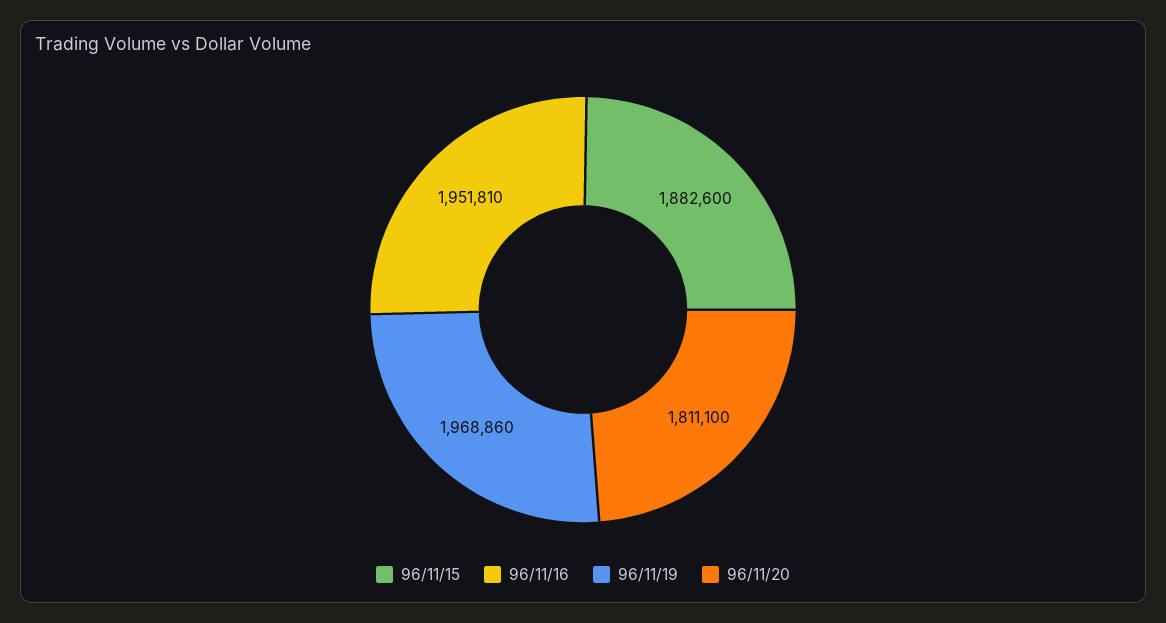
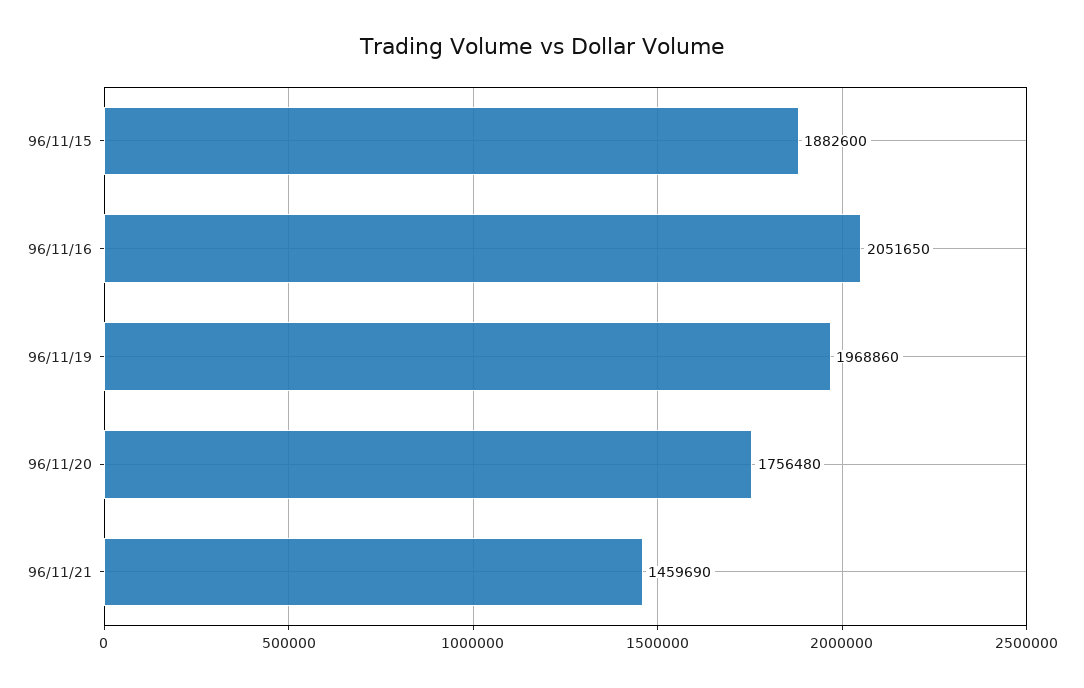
96/11/16: 1951810 -> 2051650
96/11/20: 1811100 -> 1756480
96/11/21: none -> 1459690

